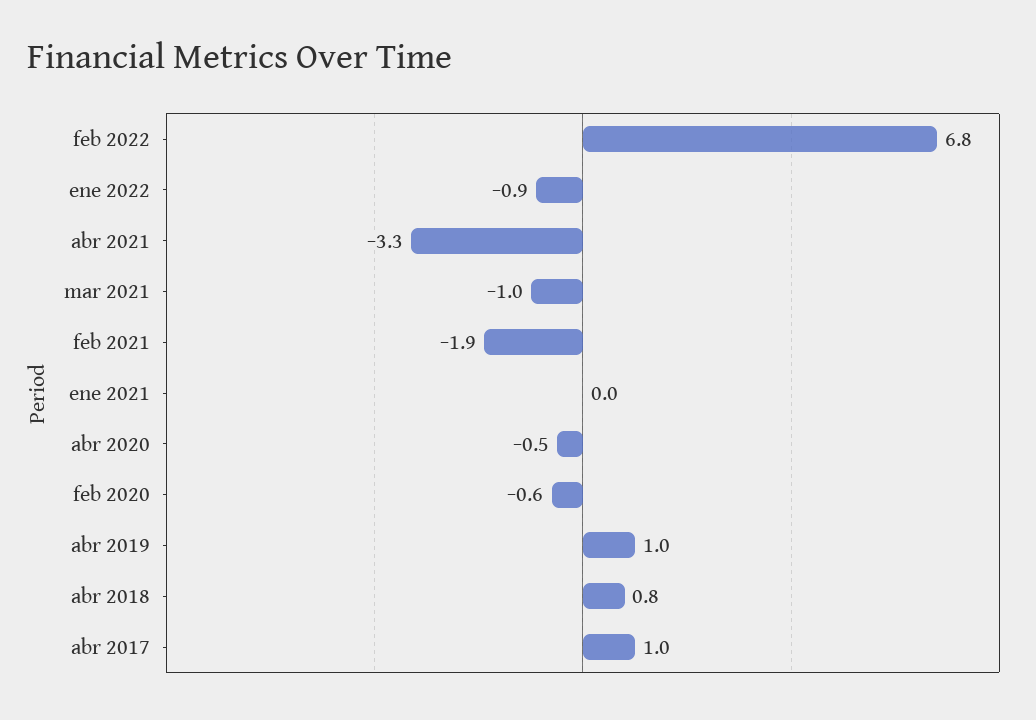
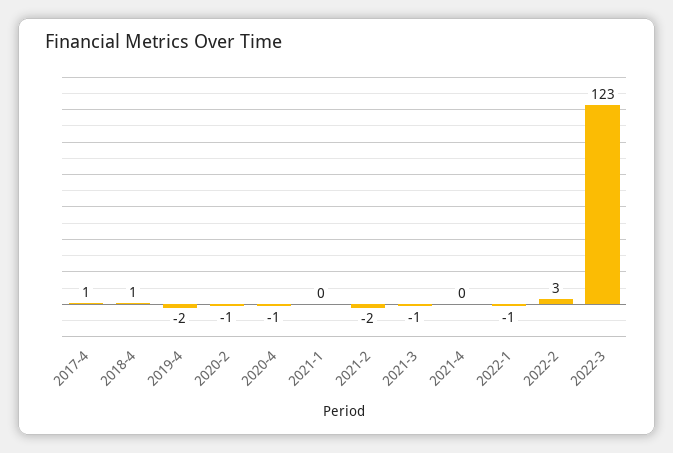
feb 2022: 6.8 -> 3
abr 2021: -3.3 -> 0
abr 2019: 1 -> -2
2022-3: none -> 123

